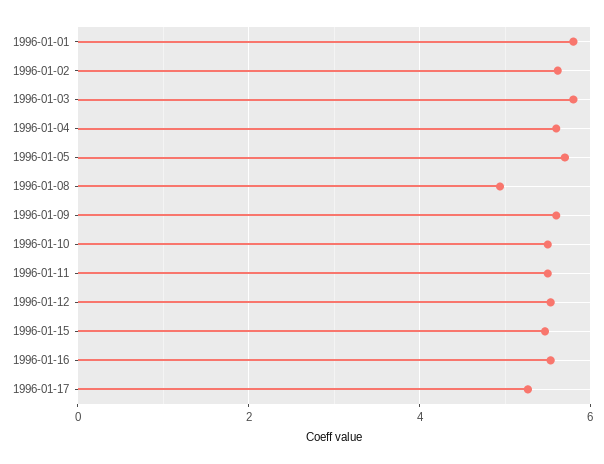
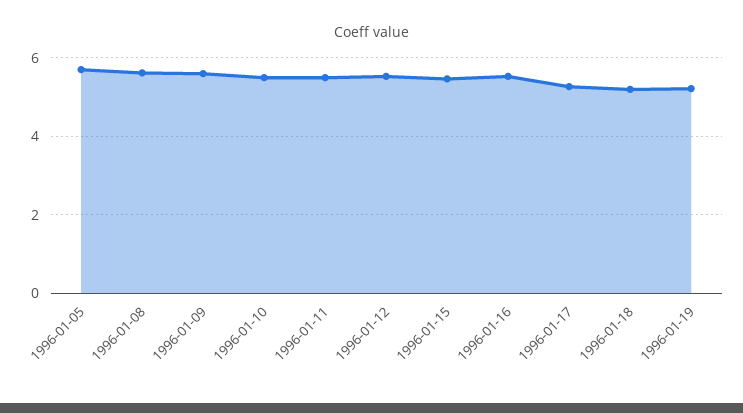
1996-01-01: 5.8 -> none
1996-01-02: 5.6 -> none
1996-01-03: 5.8 -> none
1996-01-04: 5.6 -> none
1996-01-08: 5 -> 5.6
1996-01-18: none -> 5.2
1996-01-19: none -> 5.2

